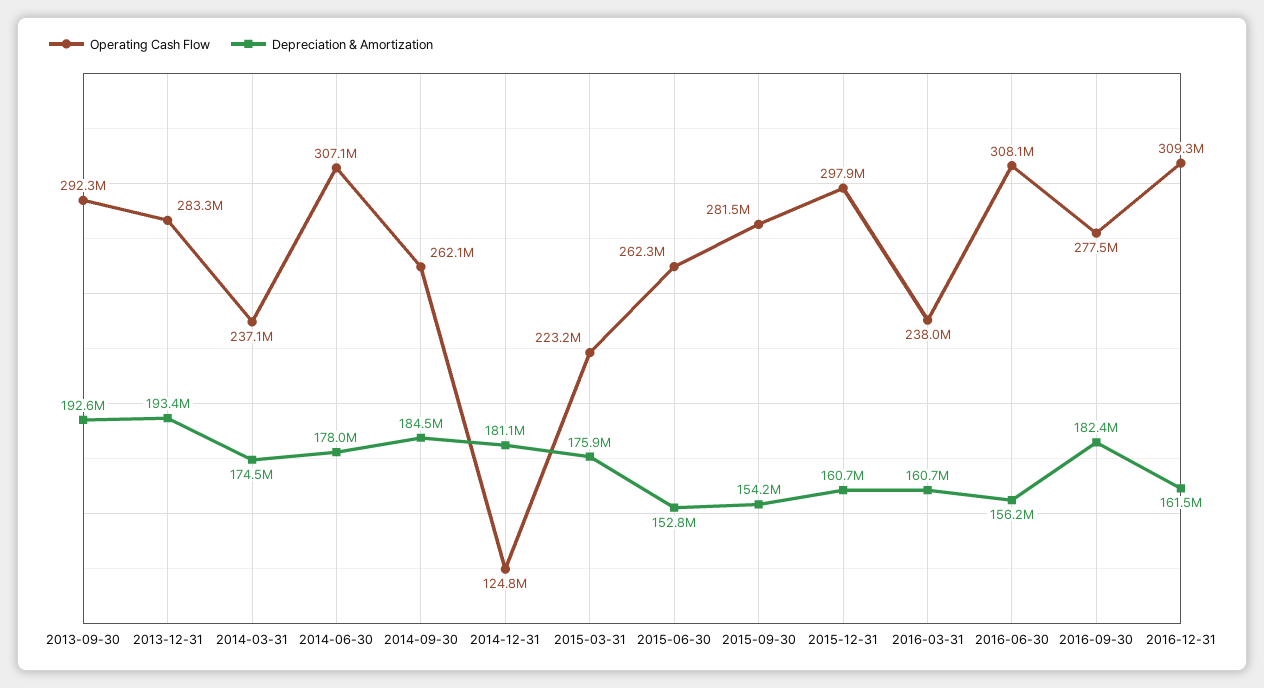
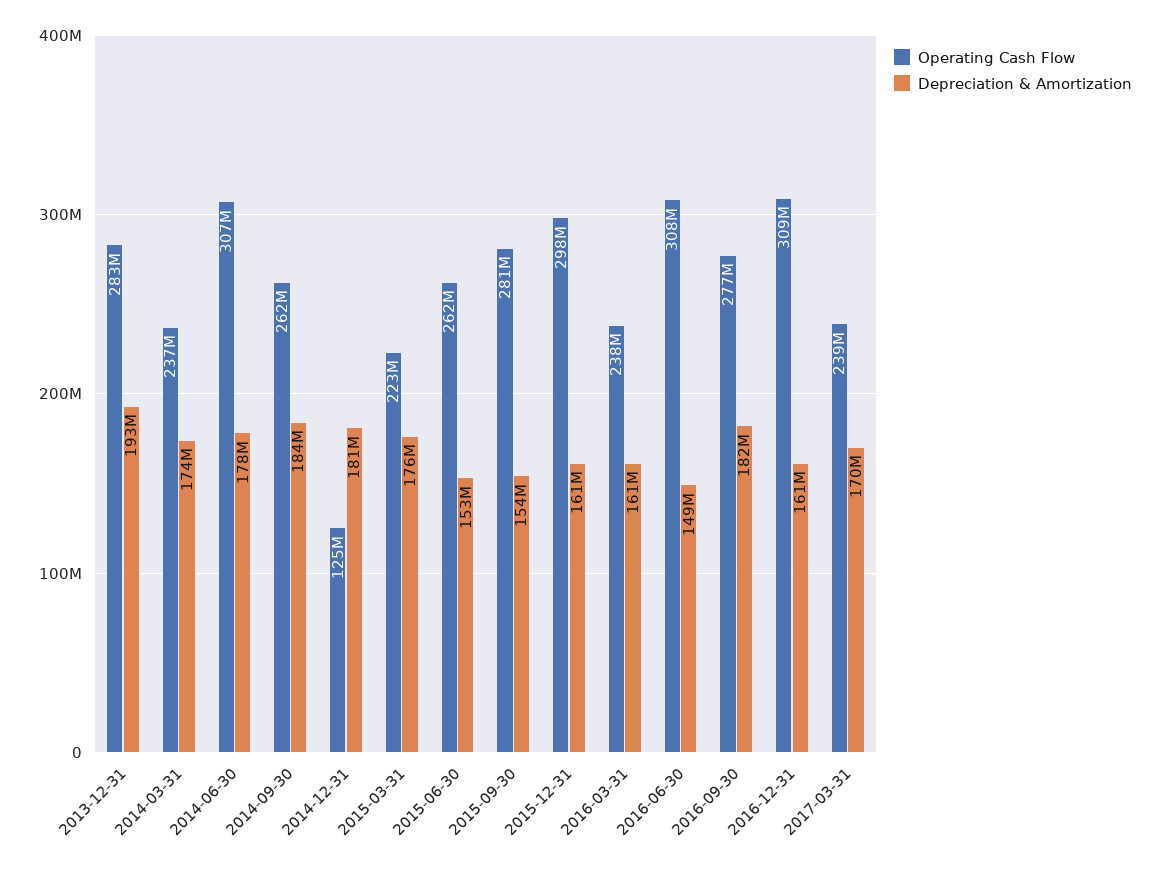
Operating Cash Flow, 2013-09-30: 292300000 -> none
Depreciation & Amortization, 2013-09-30: 192600000 -> none
Depreciation & Amortization, 2016-06-30: 156200000 -> 149000000
Operating Cash Flow, 2017-03-31: none -> 239000000
Depreciation & Amortization, 2017-03-31: none -> 170000000

